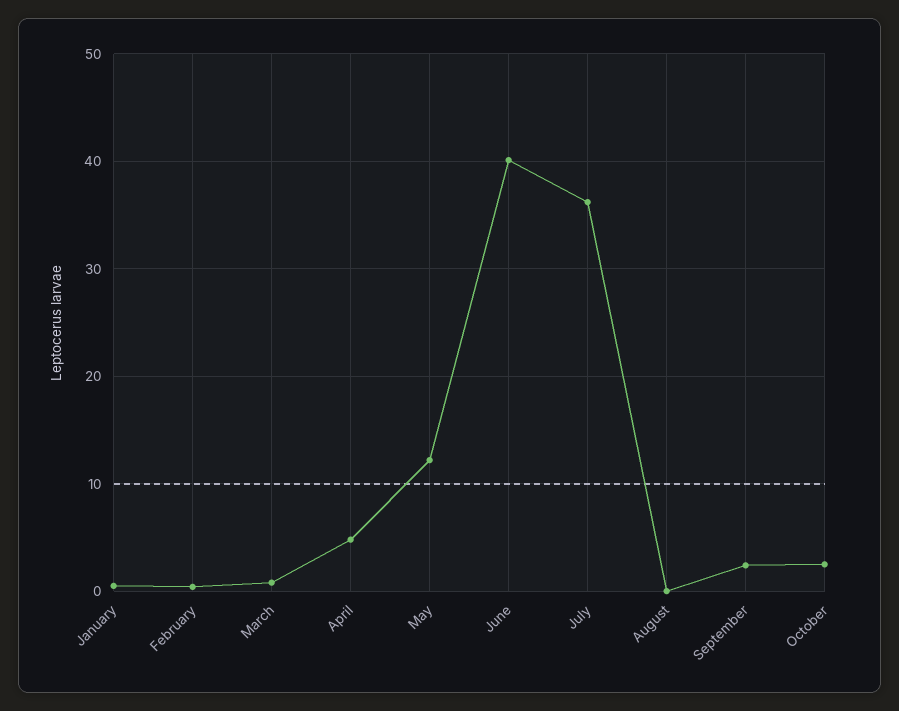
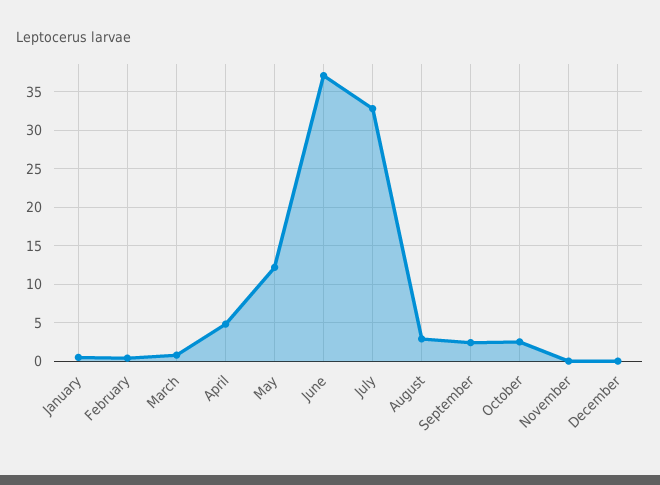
June: 40 -> 37
July: 36 -> 33
August: 0 -> 3
November: none -> 0
December: none -> 0

